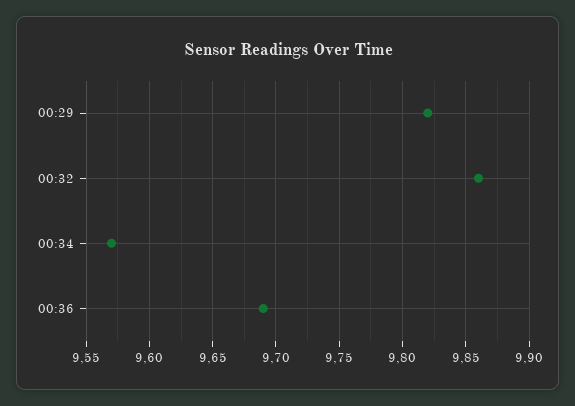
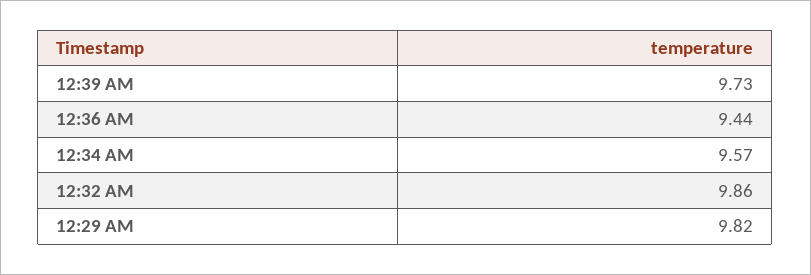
00:36: 9.69 -> 9.44
12:39 AM: none -> 9.73

